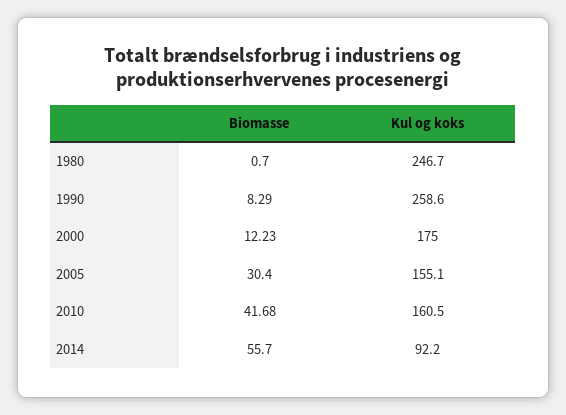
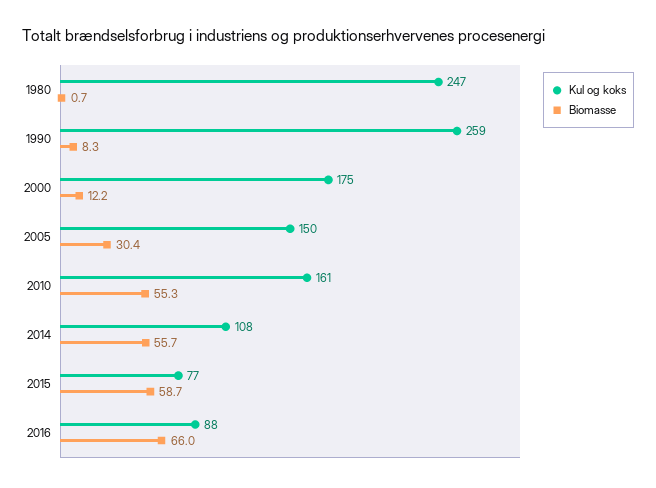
Kul og koks, 2005: 155.1 -> 150
Biomasse, 2010: 41.68 -> 55.3
Kul og koks, 2014: 92.2 -> 108
Kul og koks, 2015: none -> 77
Biomasse, 2015: none -> 58.7
Kul og koks, 2016: none -> 88
Biomasse, 2016: none -> 66

